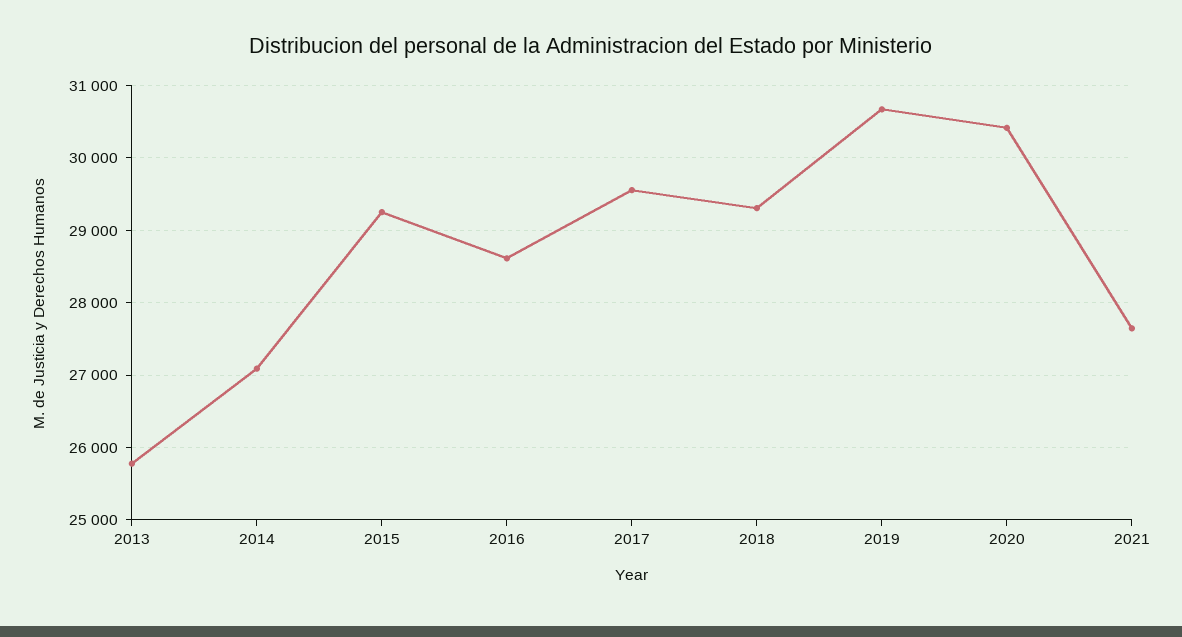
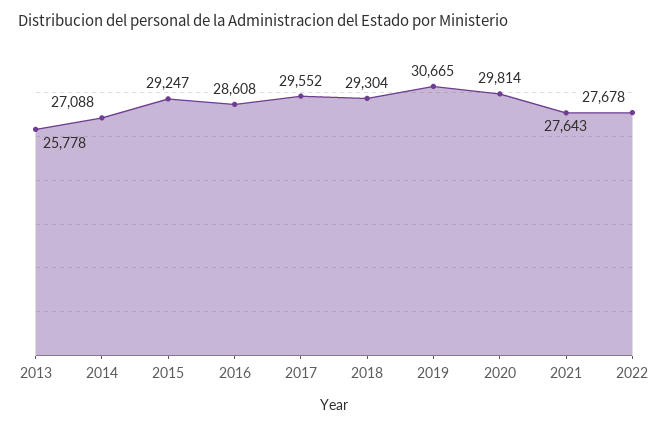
2020: 30400 -> 29814
2022: none -> 27678

